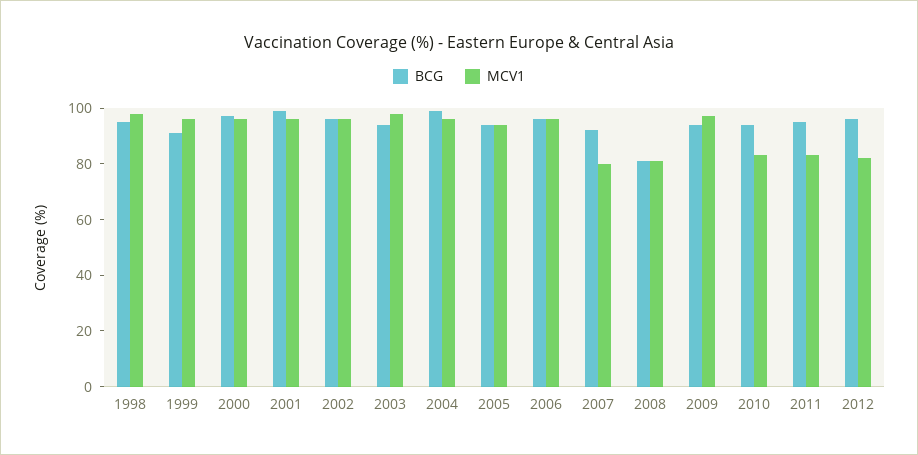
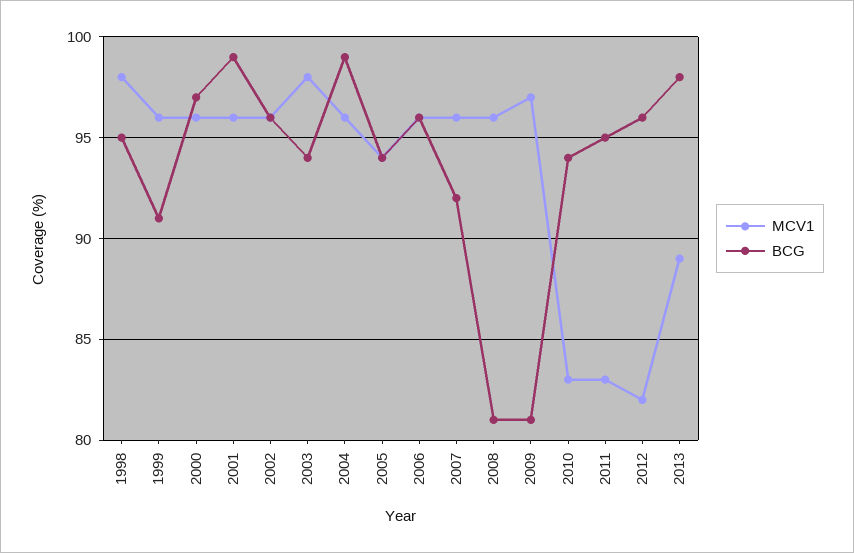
MCV1, 2007: 80 -> 96
MCV1, 2008: 80 -> 96
BCG, 2009: 95 -> 81
MCV1, 2013: none -> 89
BCG, 2013: none -> 98

